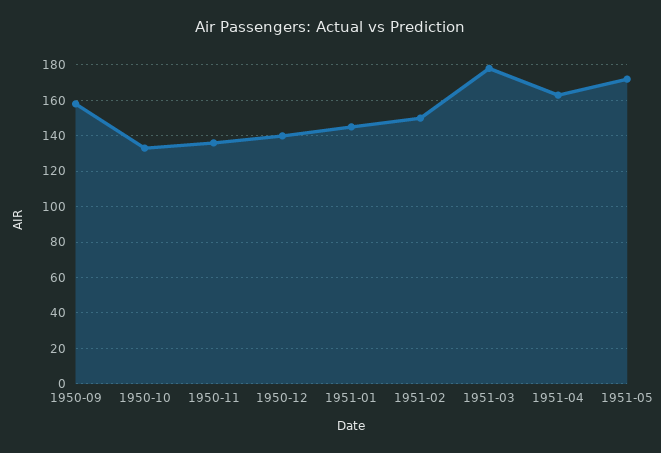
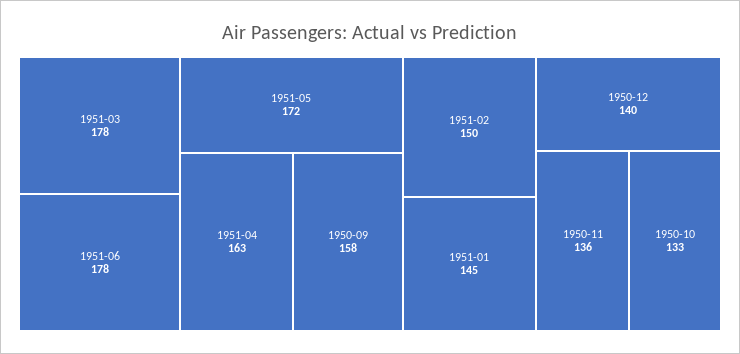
1951-06: none -> 178

